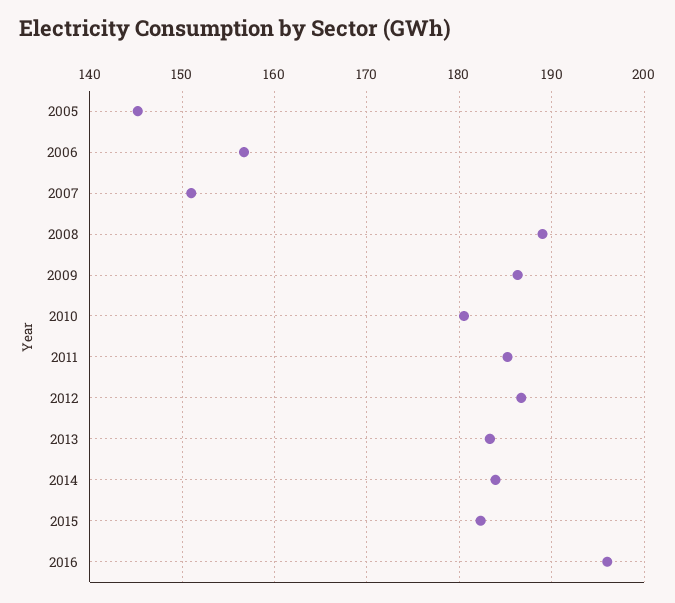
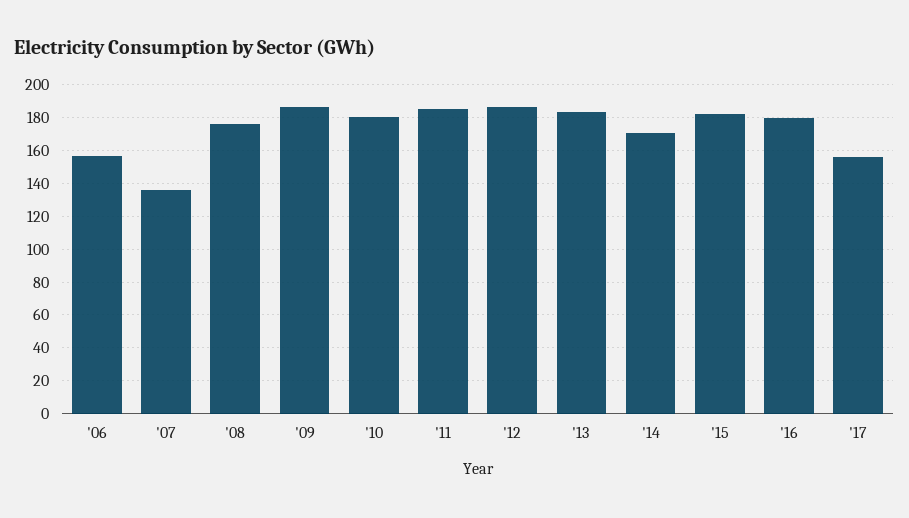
2005: 145 -> none
2007: 151 -> 135
2008: 189 -> 175
2014: 184 -> 170
2016: 196 -> 180
'17: none -> 155

